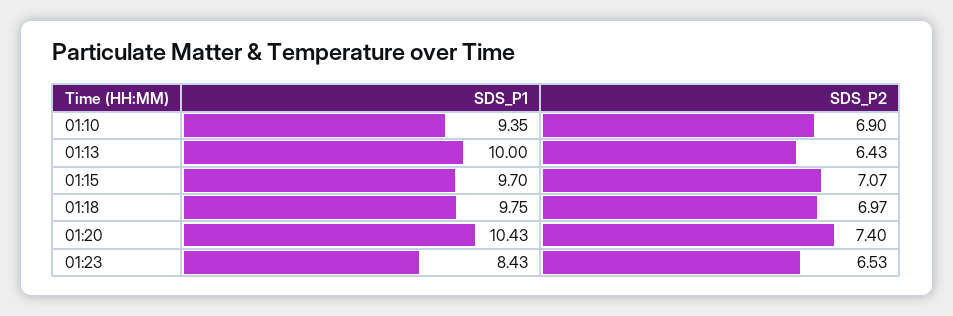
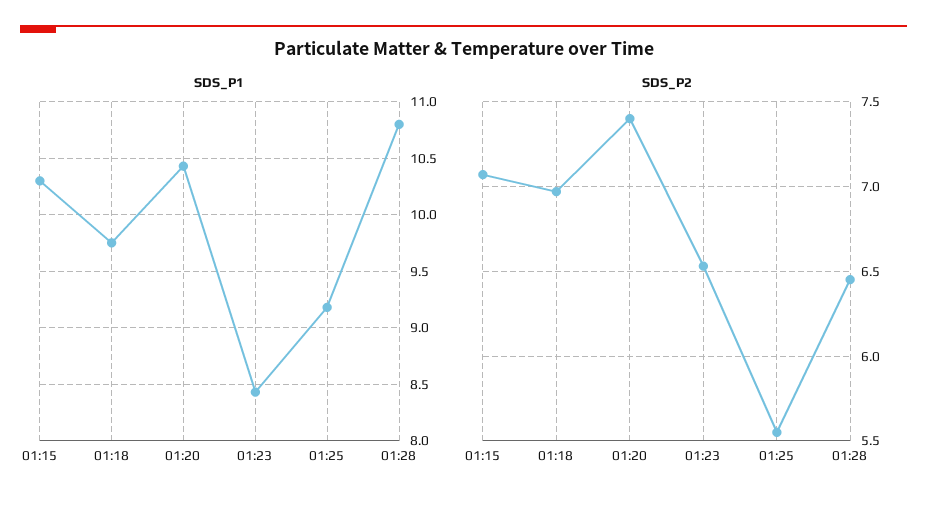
SDS_P1, 01:10: 9.35 -> none
SDS_P2, 01:10: 6.9 -> none
SDS_P1, 01:13: 10 -> none
SDS_P2, 01:13: 6.43 -> none
SDS_P1, 01:15: 9.7 -> 10.3
SDS_P1, 01:25: none -> 9.2
SDS_P1, 01:28: none -> 10.8
SDS_P2, 01:25: none -> 5.55
SDS_P2, 01:28: none -> 6.45

